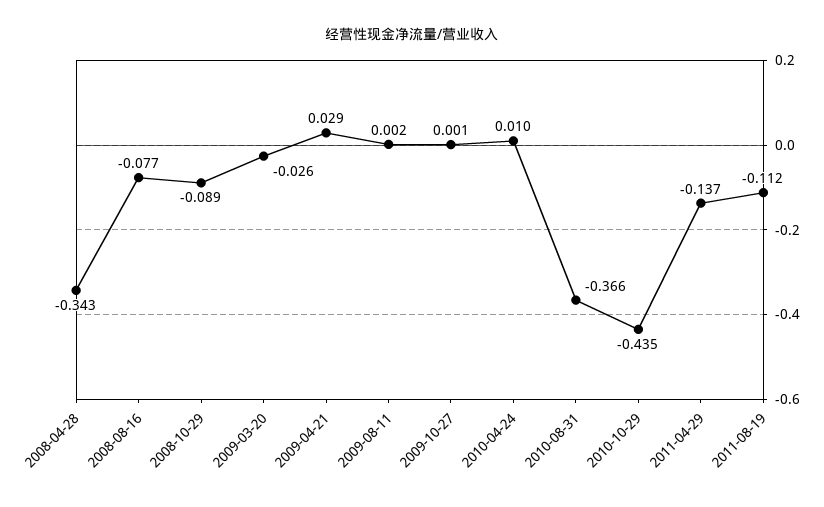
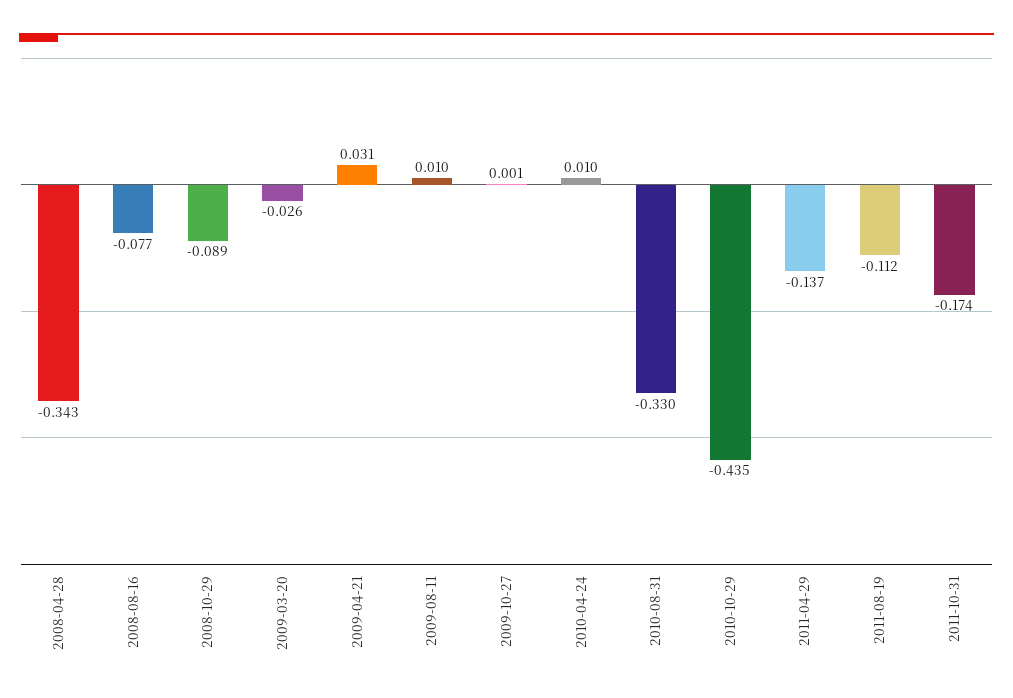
2009-04-21: 0.029 -> 0.031
2009-08-11: 0.002 -> 0.01
2010-08-31: -0.366 -> -0.33
2011-10-31: none -> -0.174

